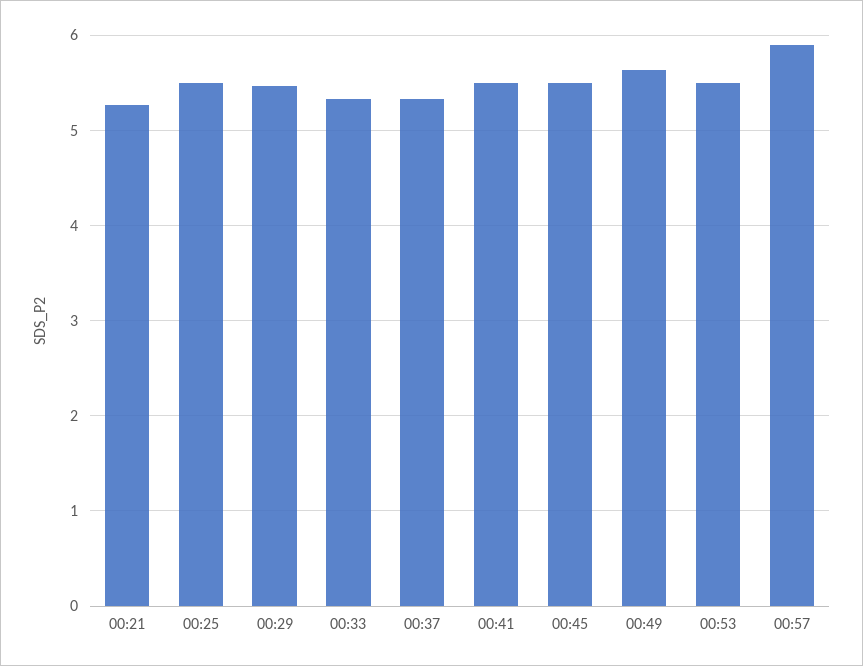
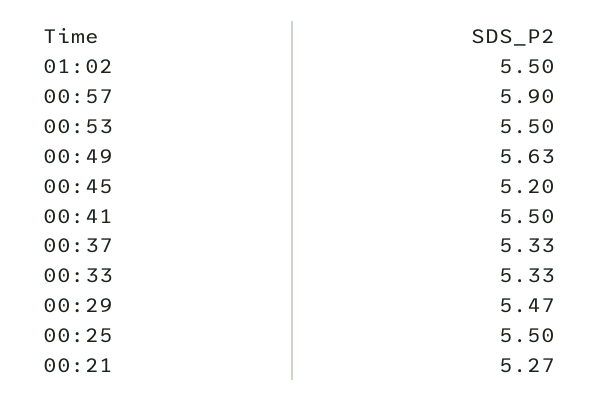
00:45: 5.5 -> 5.2
01:02: none -> 5.5

